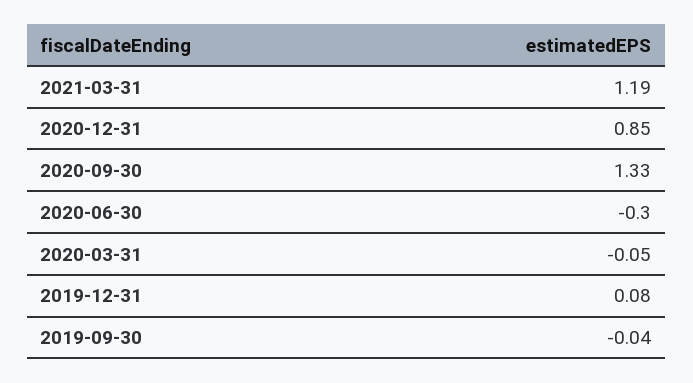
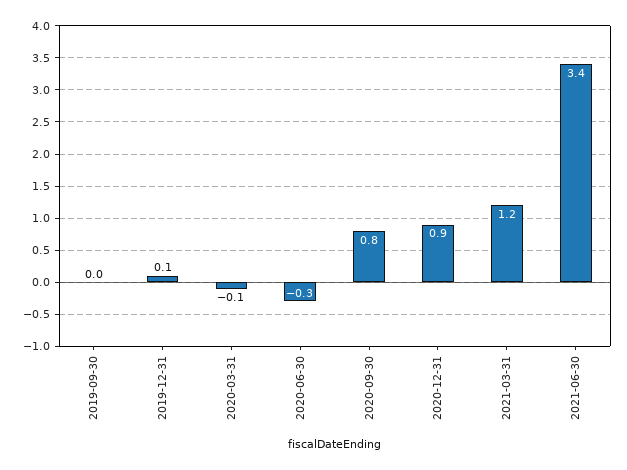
2020-09-30: 1.33 -> 0.8
2021-06-30: none -> 3.4

